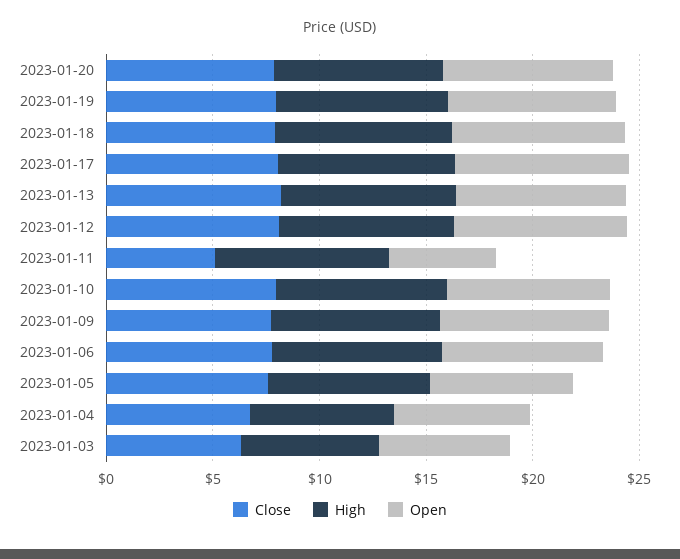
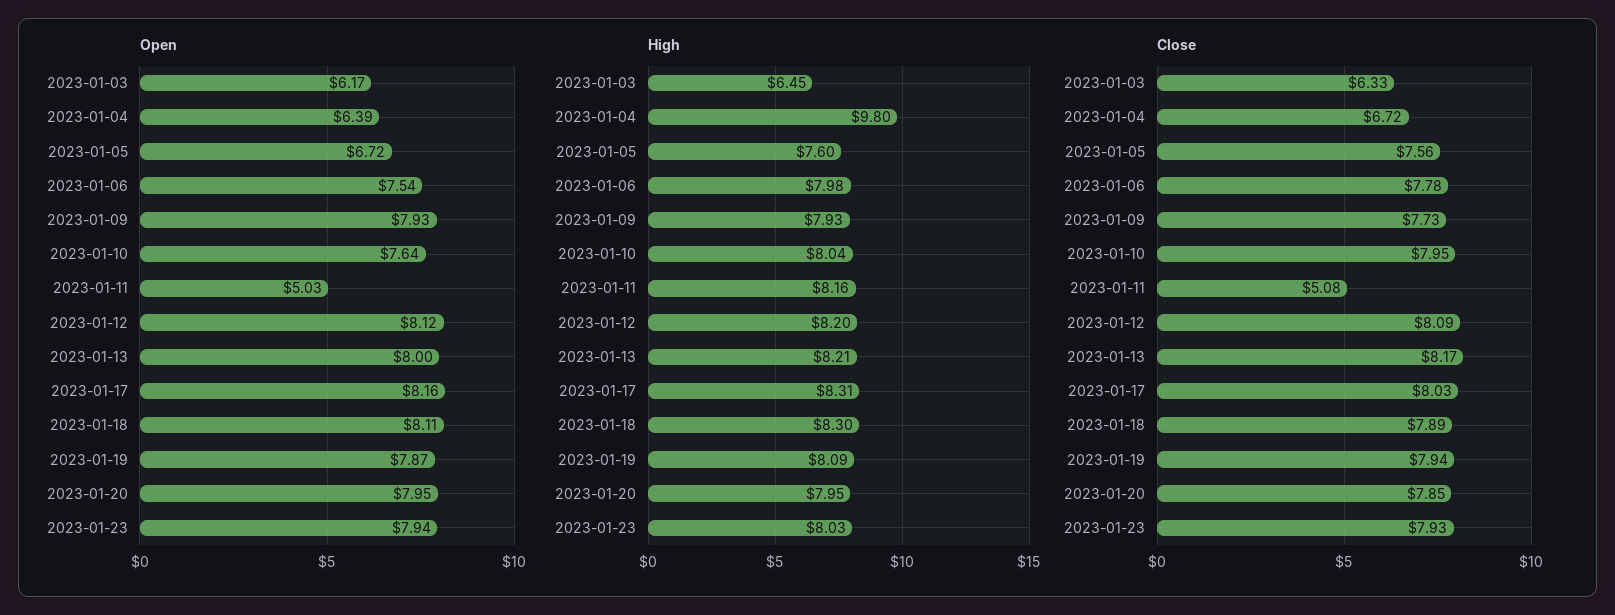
High, 2023-01-04: 7 -> 9.8
Open, 2023-01-23: none -> 7.94
High, 2023-01-23: none -> 8.03
Close, 2023-01-23: none -> 7.93

